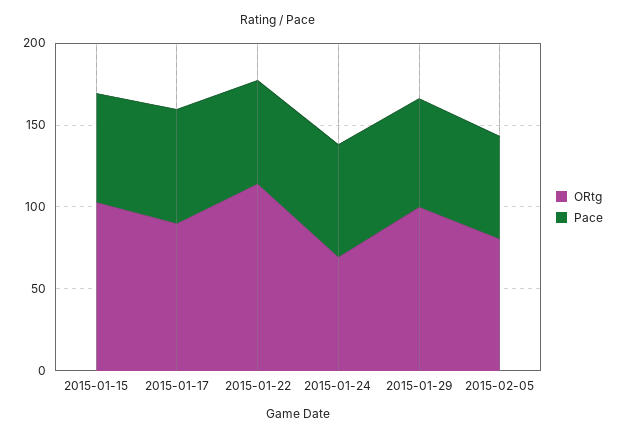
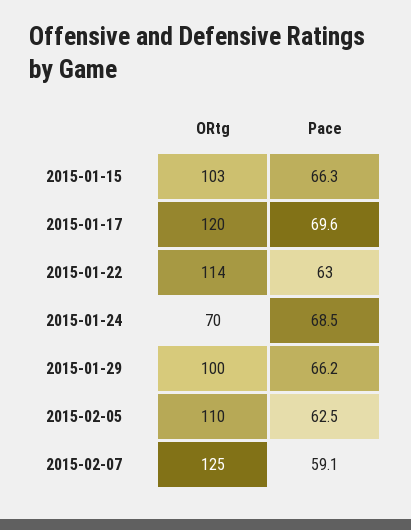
ORtg, 2015-01-17: 90 -> 120
ORtg, 2015-02-05: 80 -> 110
ORtg, 2015-02-07: none -> 125
Pace, 2015-02-07: none -> 59.1

